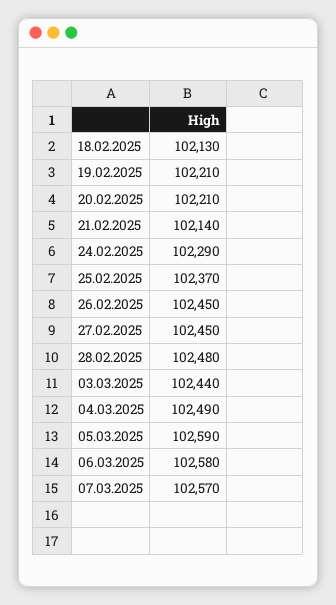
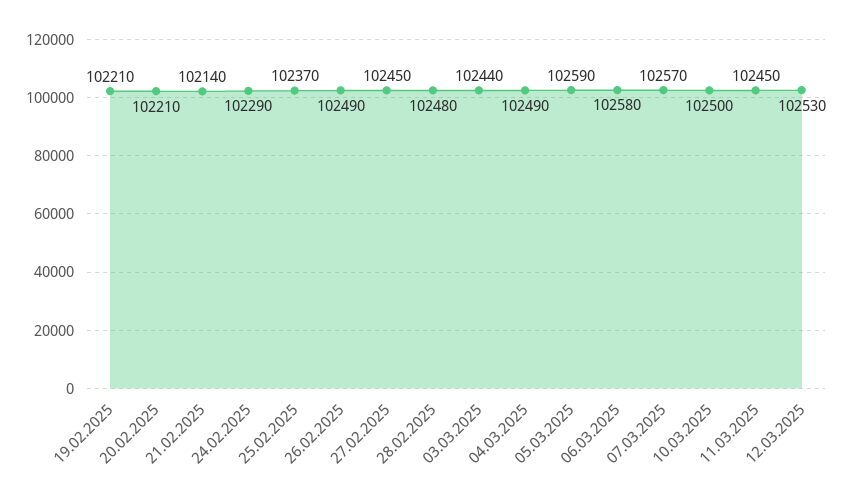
18.02.2025: 102130 -> none
26.02.2025: 102450 -> 102490
10.03.2025: none -> 102500
11.03.2025: none -> 102450
12.03.2025: none -> 102530

